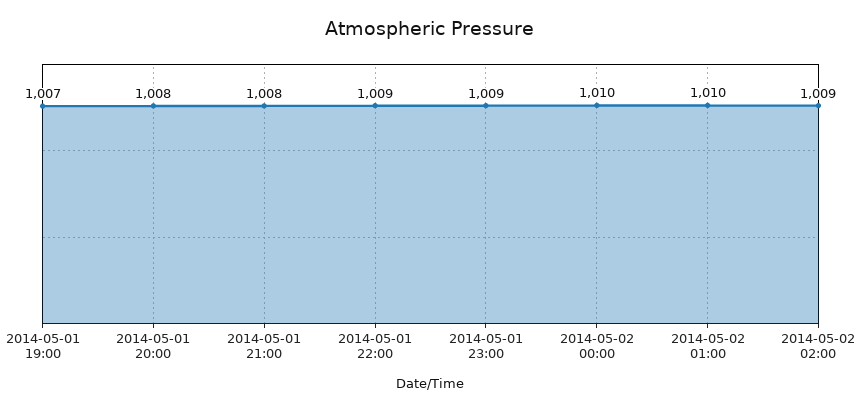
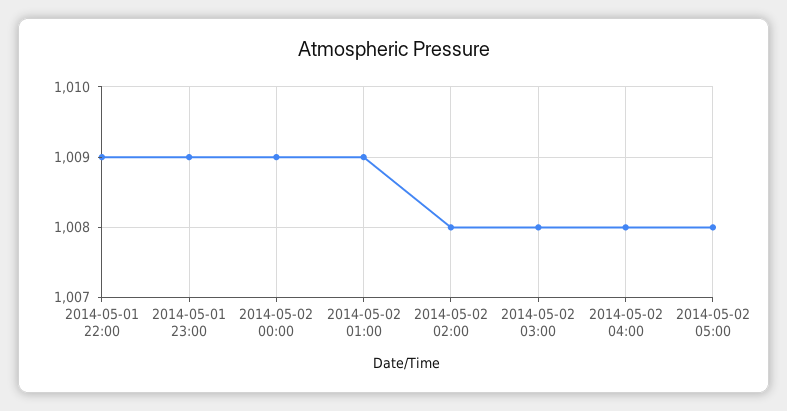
2014-05-01 19:00: 1007 -> none
2014-05-01 20:00: 1008 -> none
2014-05-01 21:00: 1008 -> none
2014-05-02 00:00: 1010 -> 1009
2014-05-02 01:00: 1010 -> 1009
2014-05-02 02:00: 1009 -> 1008
2014-05-02 03:00: none -> 1008
2014-05-02 04:00: none -> 1008
2014-05-02 05:00: none -> 1008

